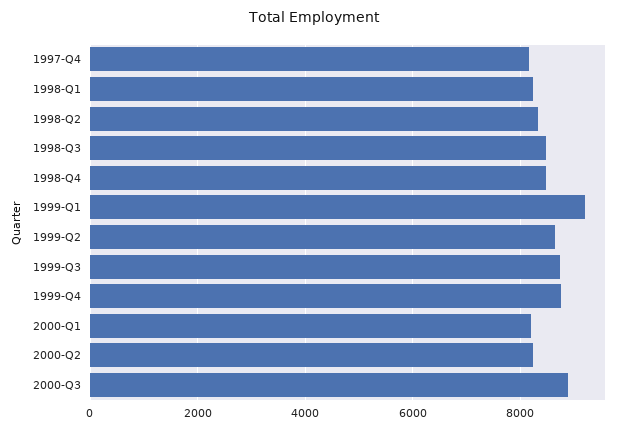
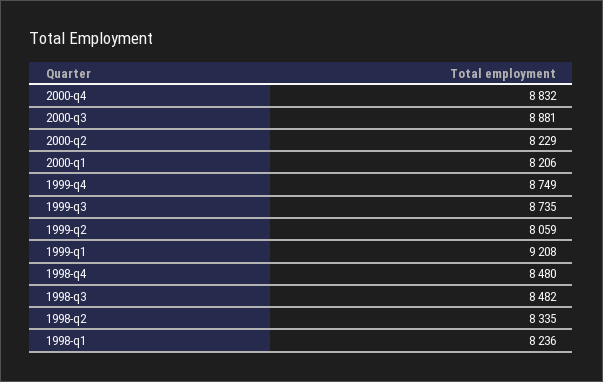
1997-Q4: 8200 -> none
1999-Q2: 8600 -> 8059
2000-q4: none -> 8832

